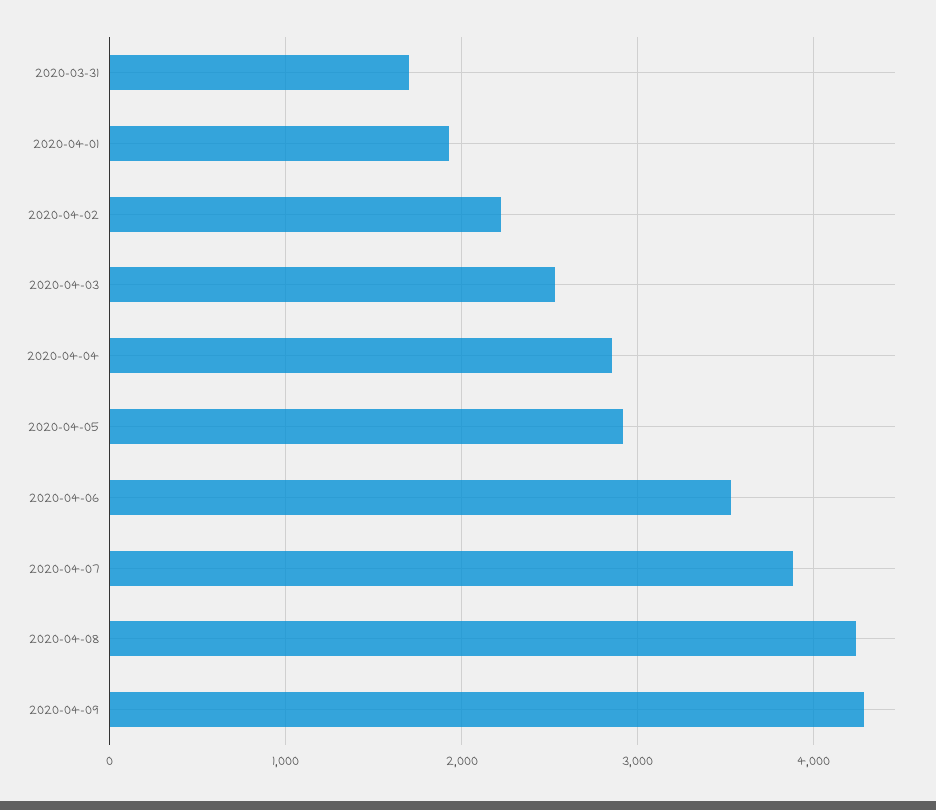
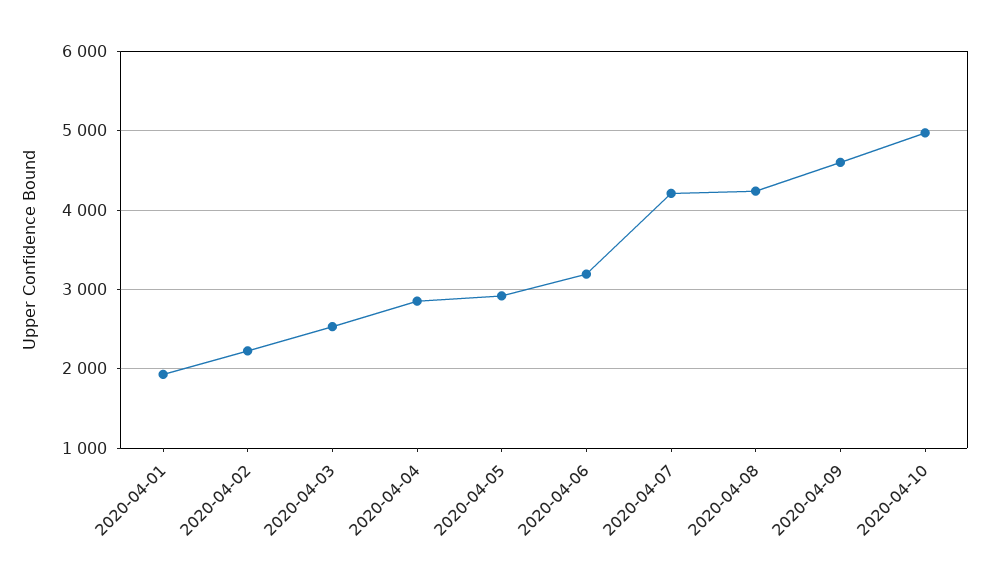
2020-03-31: 1700 -> none
2020-04-06: 3500 -> 3200
2020-04-07: 3900 -> 4200
2020-04-09: 4300 -> 4600
2020-04-10: none -> 5000

